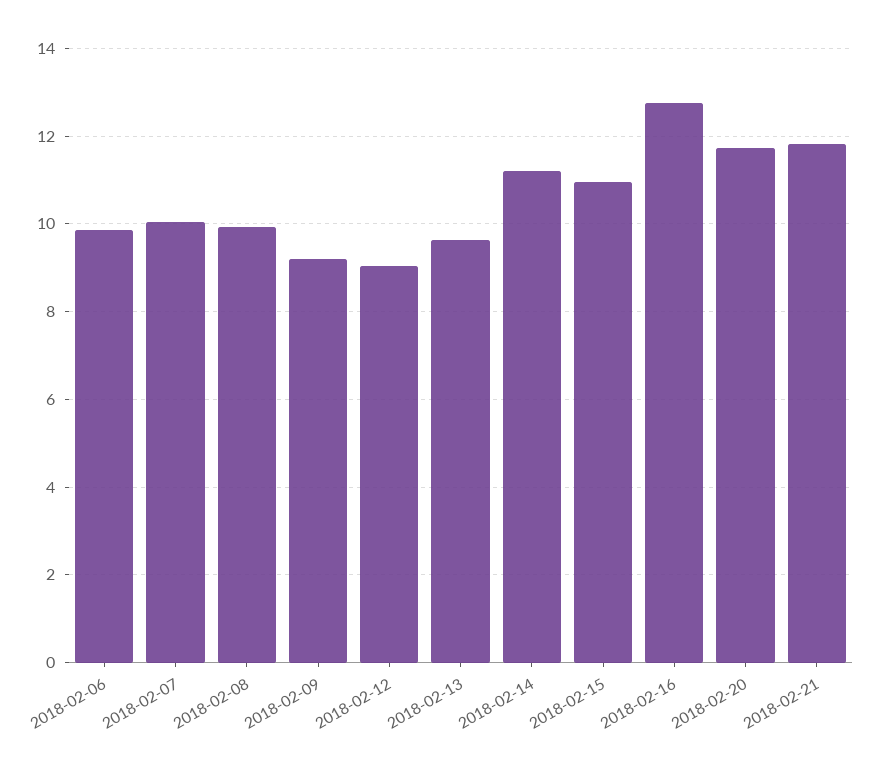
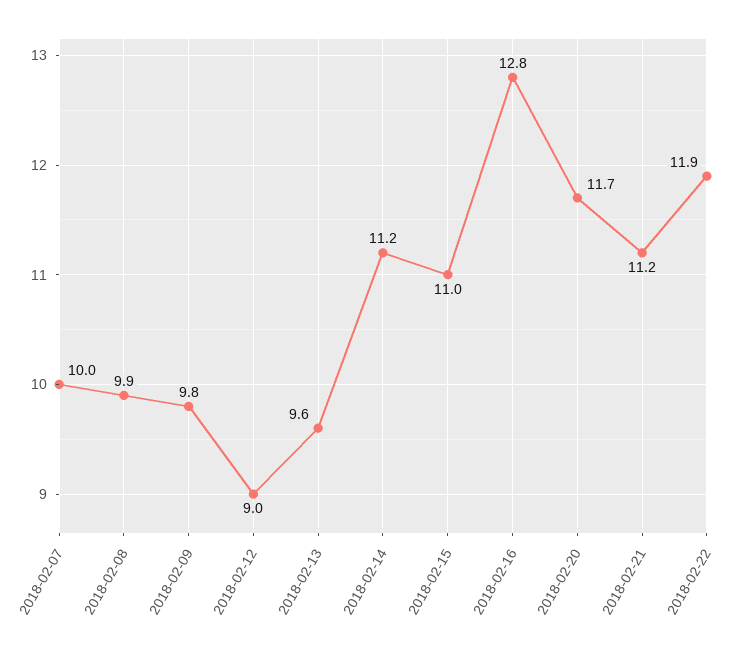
2018-02-06: 9.8 -> none
2018-02-09: 9.2 -> 9.8
2018-02-21: 11.8 -> 11.2
2018-02-22: none -> 11.9

